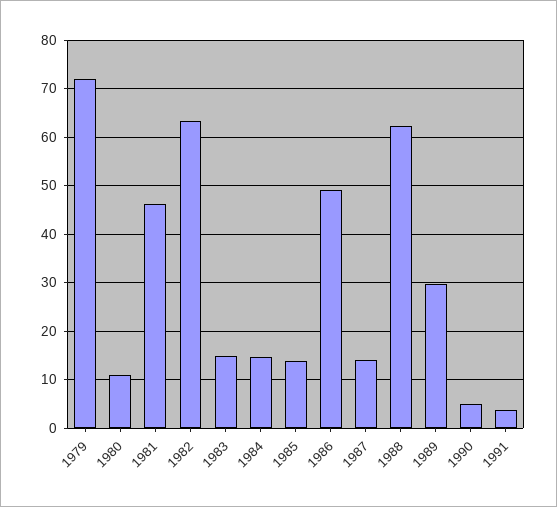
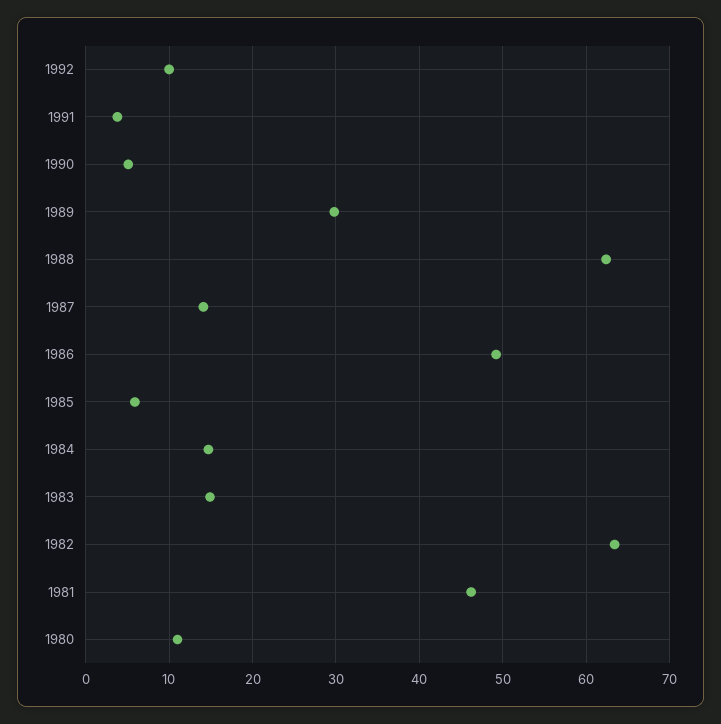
1979: 72 -> none
1985: 14 -> 6
1992: none -> 10

